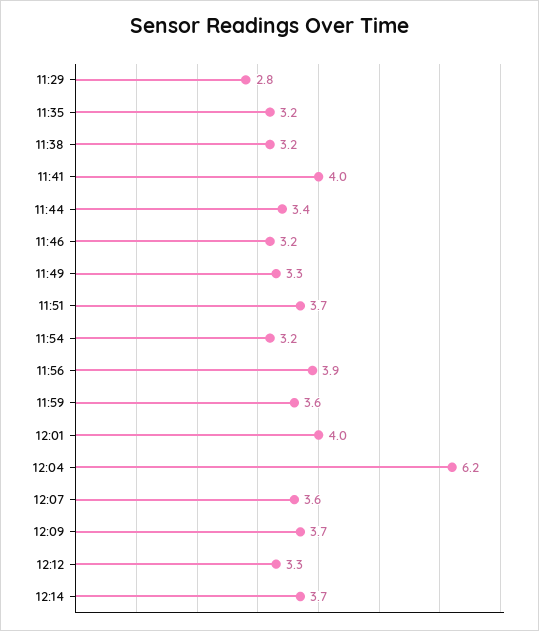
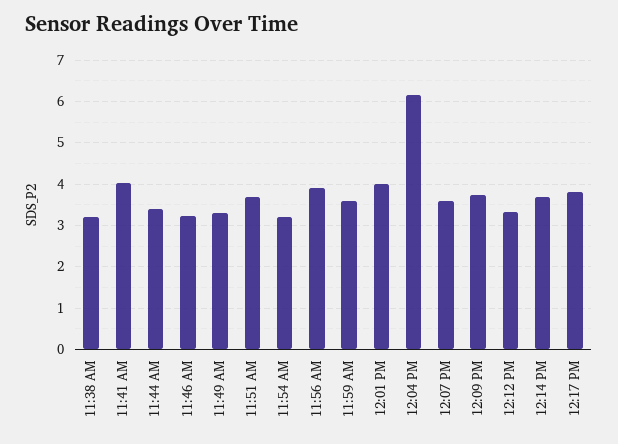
11:29: 2.8 -> none
11:35: 3.2 -> none
12:17 PM: none -> 3.8

